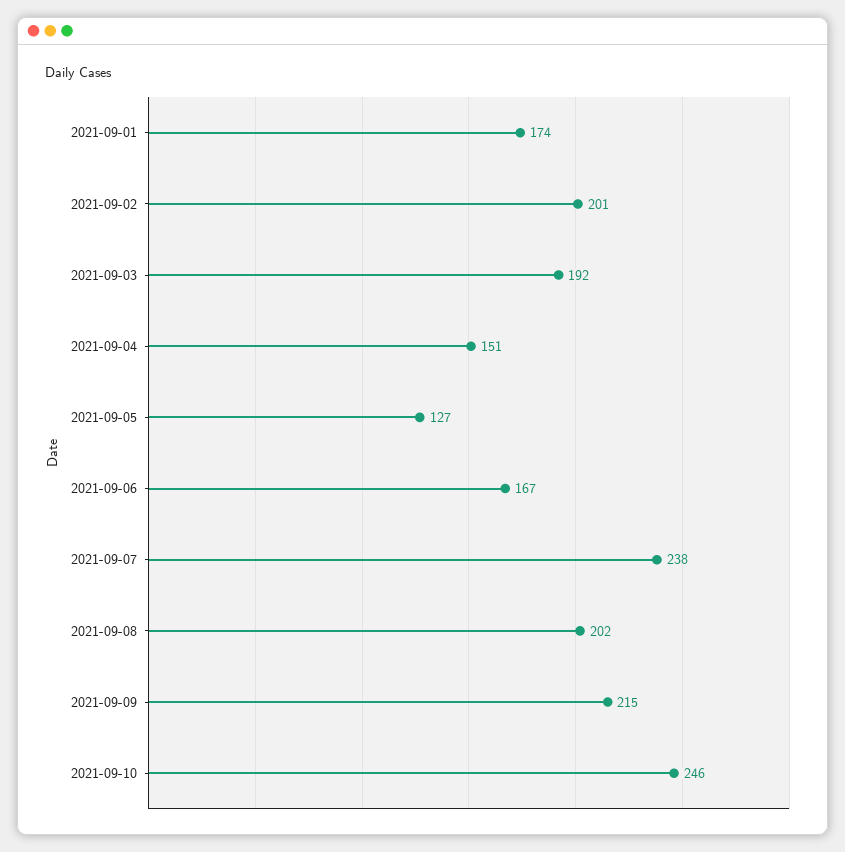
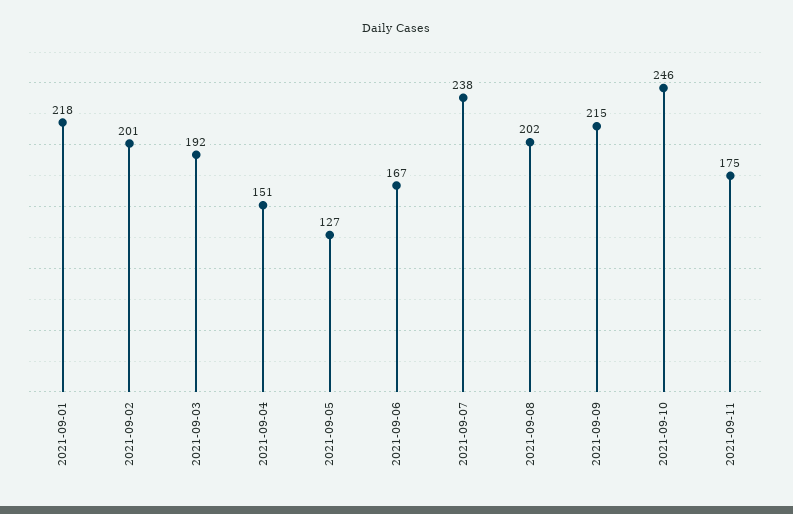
2021-09-01: 174 -> 218
2021-09-11: none -> 175

